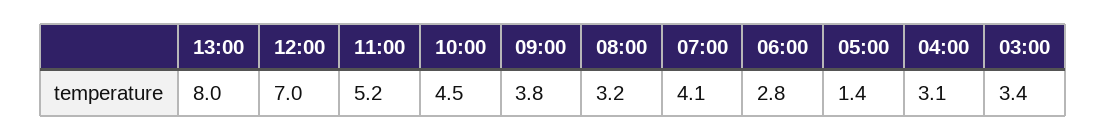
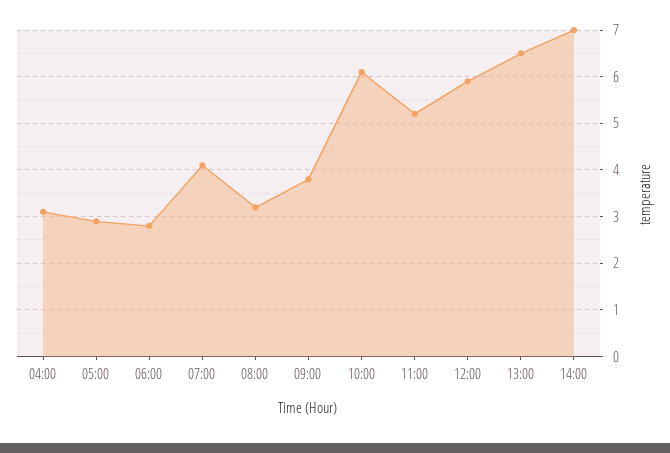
13:00: 8 -> 6.5
12:00: 7 -> 6
10:00: 4.5 -> 6
05:00: 1.4 -> 3
03:00: 3.4 -> none
14:00: none -> 7

